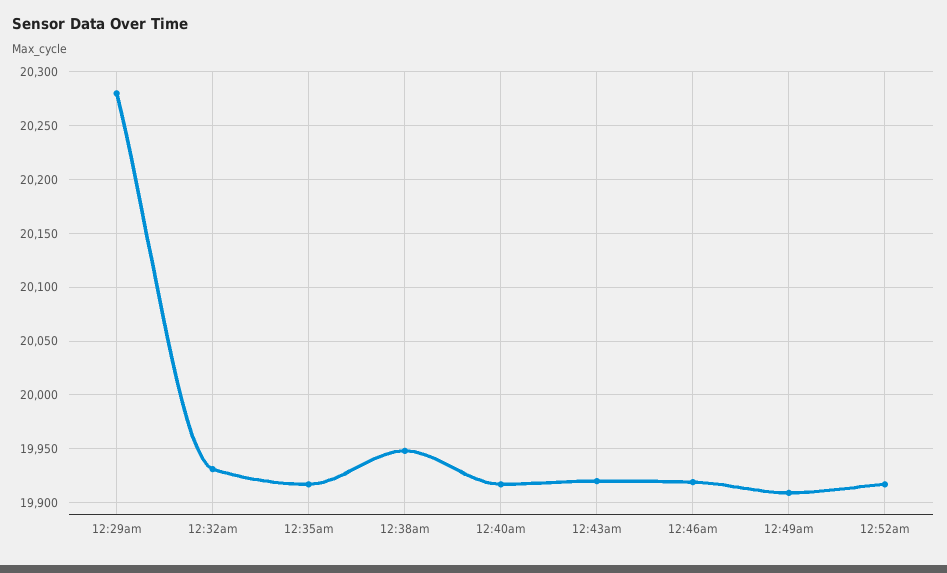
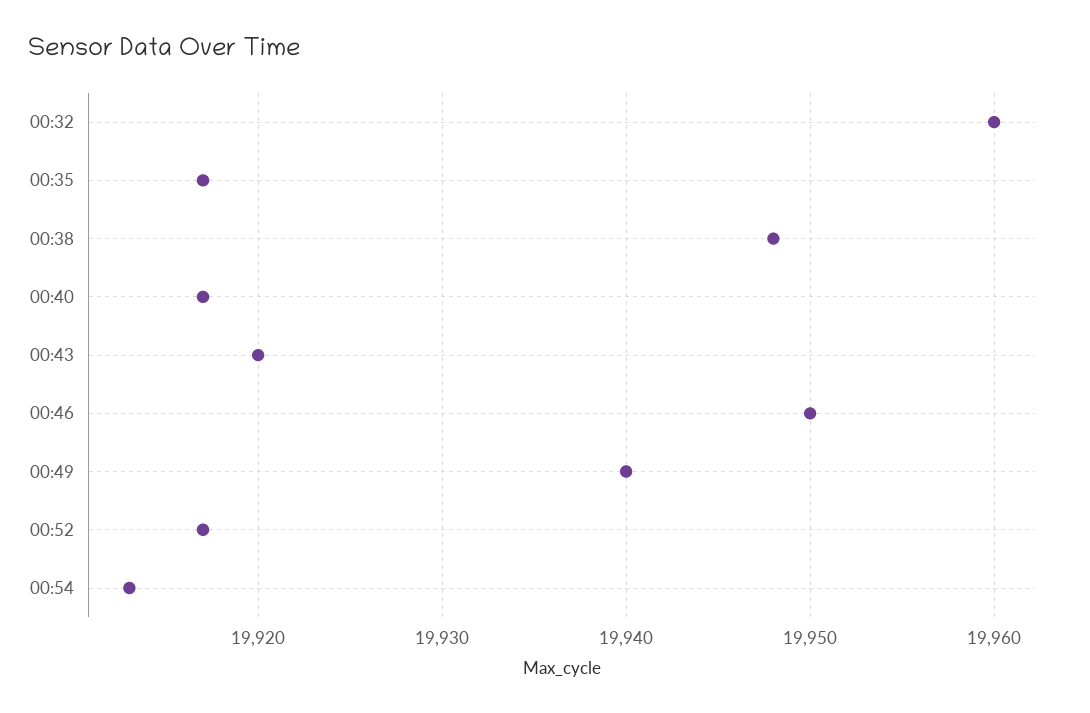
12:29am: 20280 -> none
12:32am: 19930 -> 19960
12:46am: 19920 -> 19950
12:49am: 19910 -> 19940
00:54: none -> 19913

